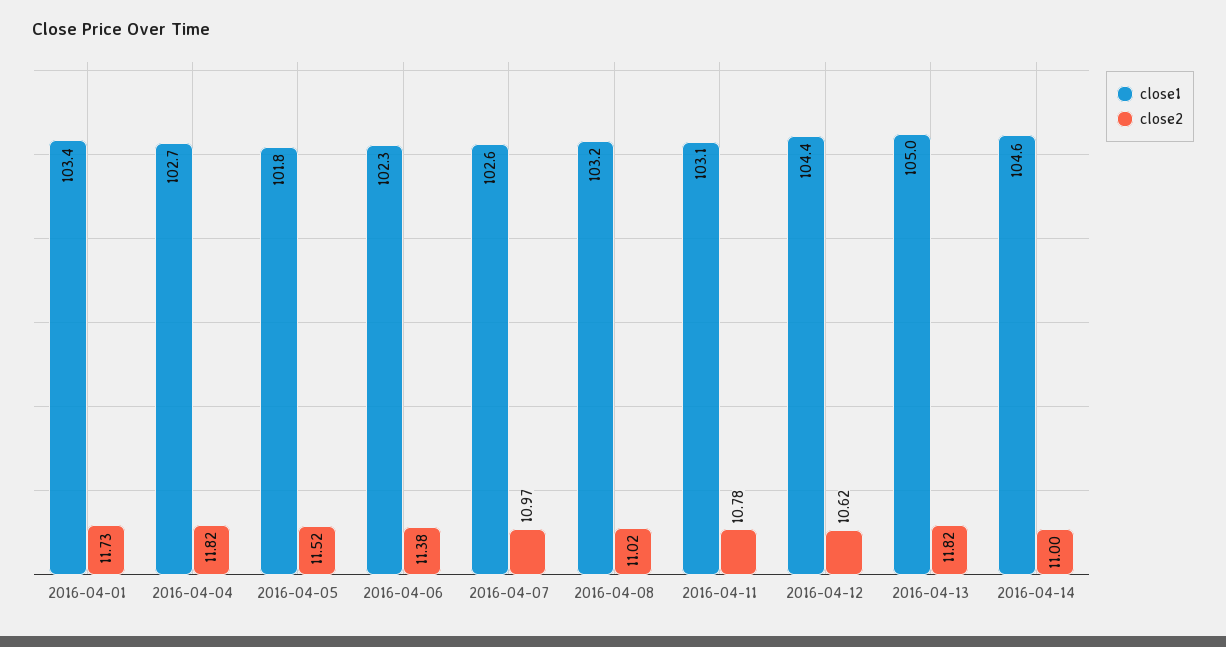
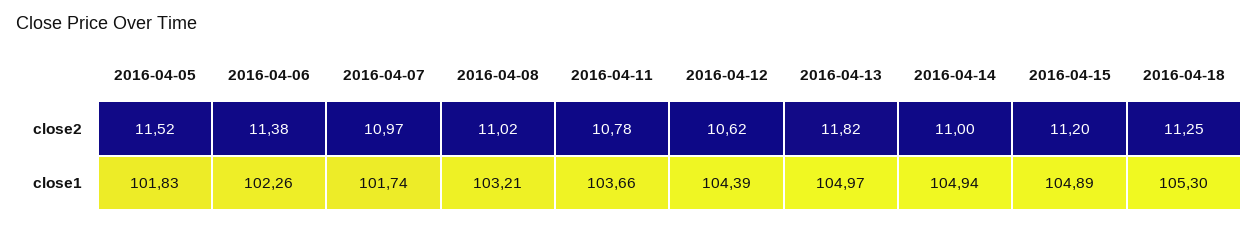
close1, 2016-04-01: 103.4 -> none
close2, 2016-04-01: 11.73 -> none
close1, 2016-04-04: 102.7 -> none
close2, 2016-04-04: 11.82 -> none
close1, 2016-04-07: 102.6 -> 101.74
close1, 2016-04-11: 103.1 -> 103.66
close1, 2016-04-14: 104.6 -> 104.94
close2, 2016-04-15: none -> 11.2
close2, 2016-04-18: none -> 11.25
close1, 2016-04-15: none -> 104.89
close1, 2016-04-18: none -> 105.3

